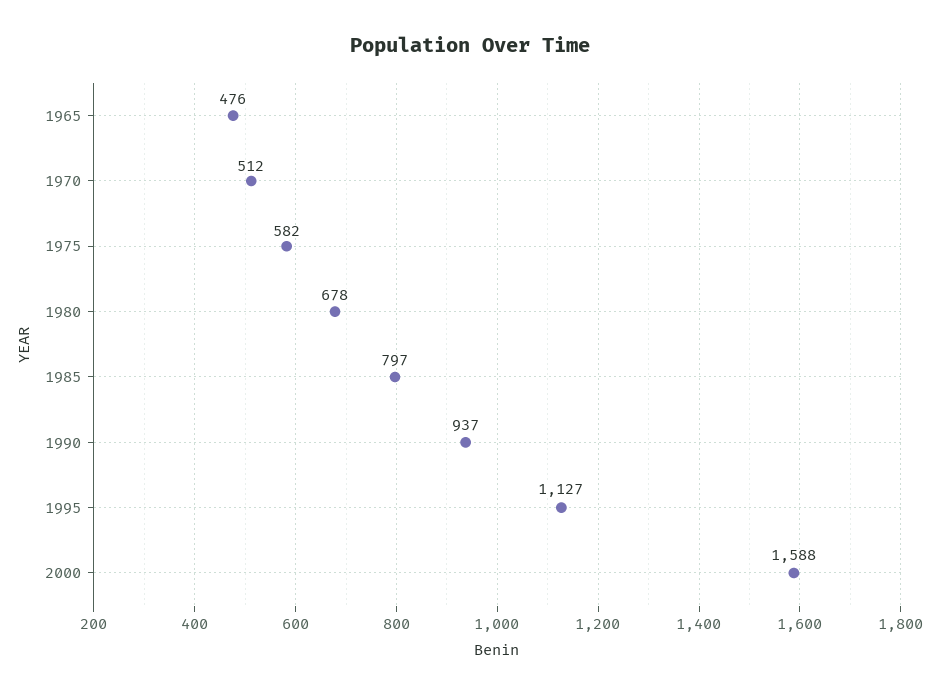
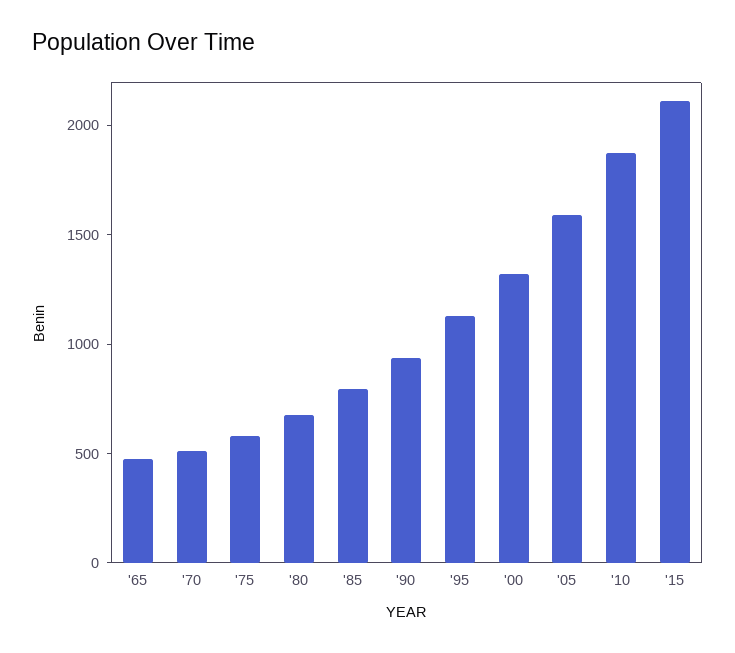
2000: 1588 -> 1300
'05: none -> 1600
'10: none -> 1900
'15: none -> 2100

